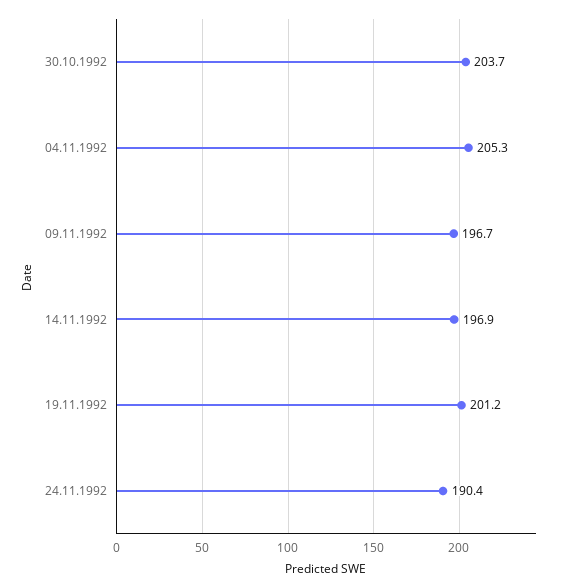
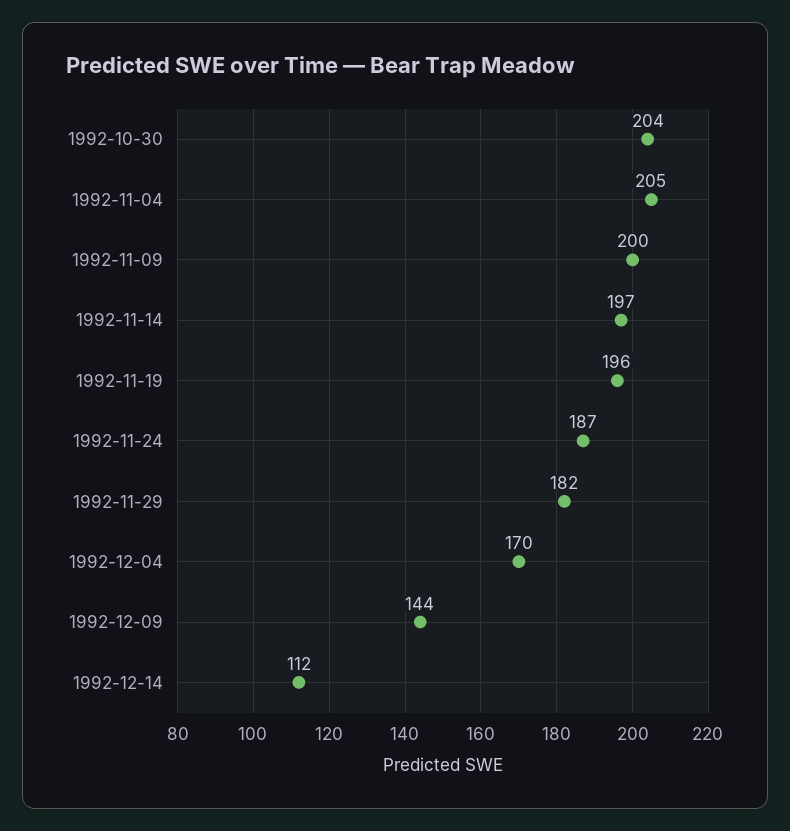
09.11.1992: 196.7 -> 200
19.11.1992: 201.2 -> 196
24.11.1992: 190.4 -> 187
1992-11-29: none -> 182
1992-12-04: none -> 170
1992-12-09: none -> 144
1992-12-14: none -> 112

